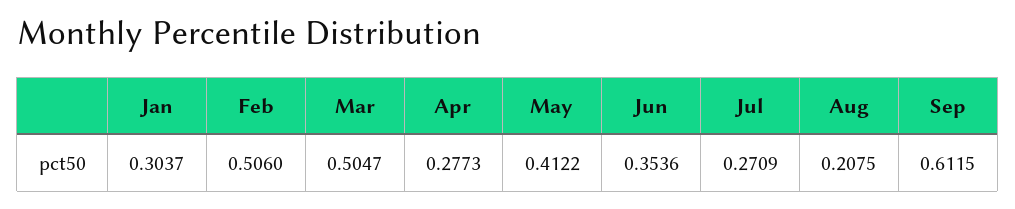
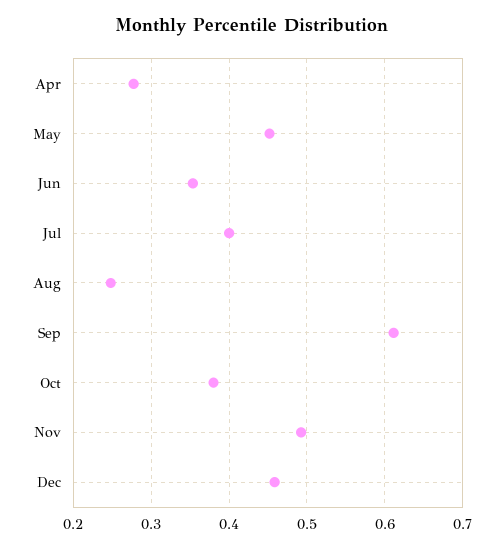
Jan: 0.3037 -> none
Feb: 0.506 -> none
Mar: 0.5047 -> none
May: 0.4122 -> 0.45
Jul: 0.2709 -> 0.4
Aug: 0.2075 -> 0.25
Oct: none -> 0.38
Nov: none -> 0.49
Dec: none -> 0.46

